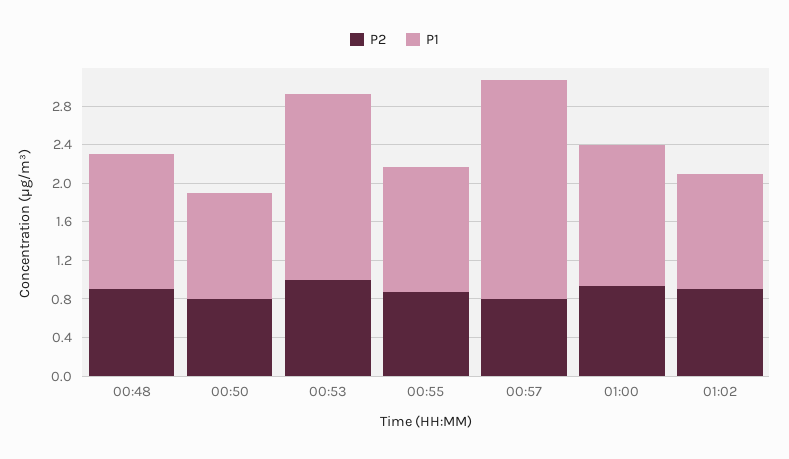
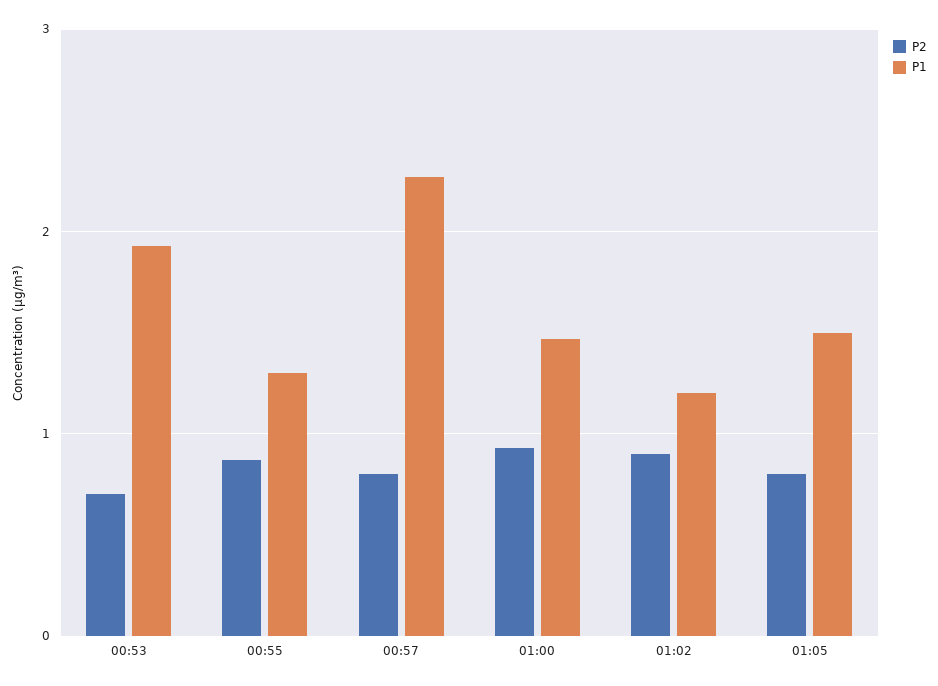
P2, 00:48: 0.9 -> none
P1, 00:48: 1.4 -> none
P2, 00:50: 0.8 -> none
P1, 00:50: 1.1 -> none
P2, 00:53: 1 -> 0.7
P2, 01:05: none -> 0.8
P1, 01:05: none -> 1.5

